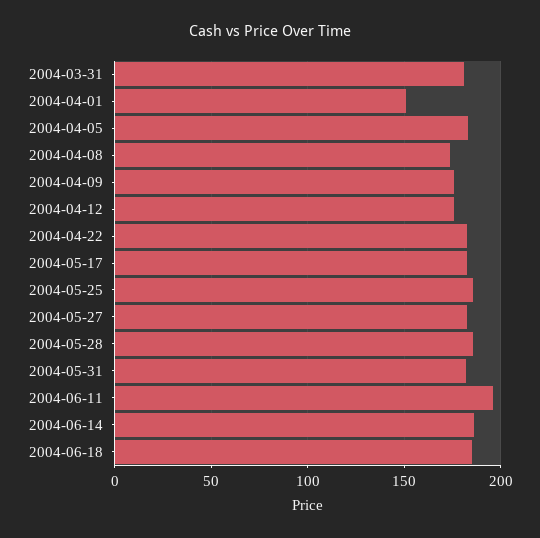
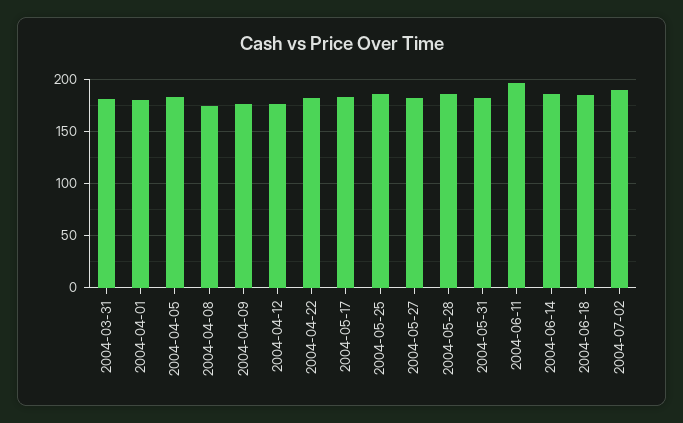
2004-04-01: 150 -> 180
2004-07-02: none -> 190

